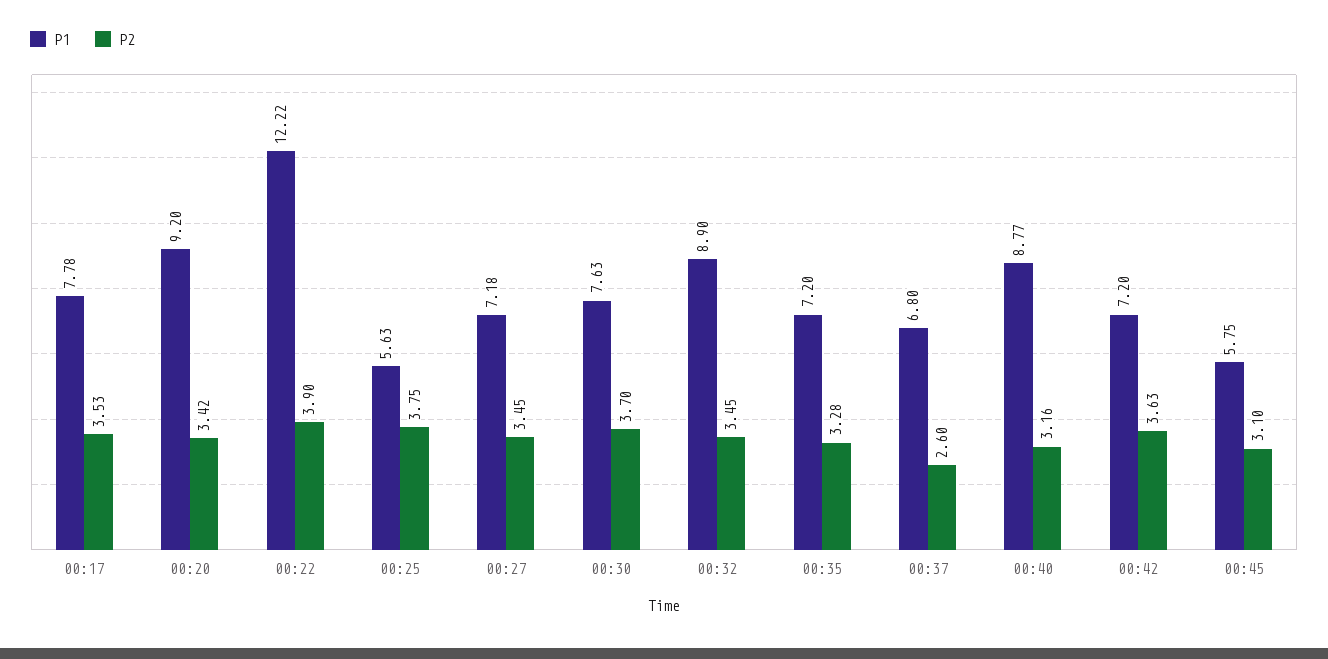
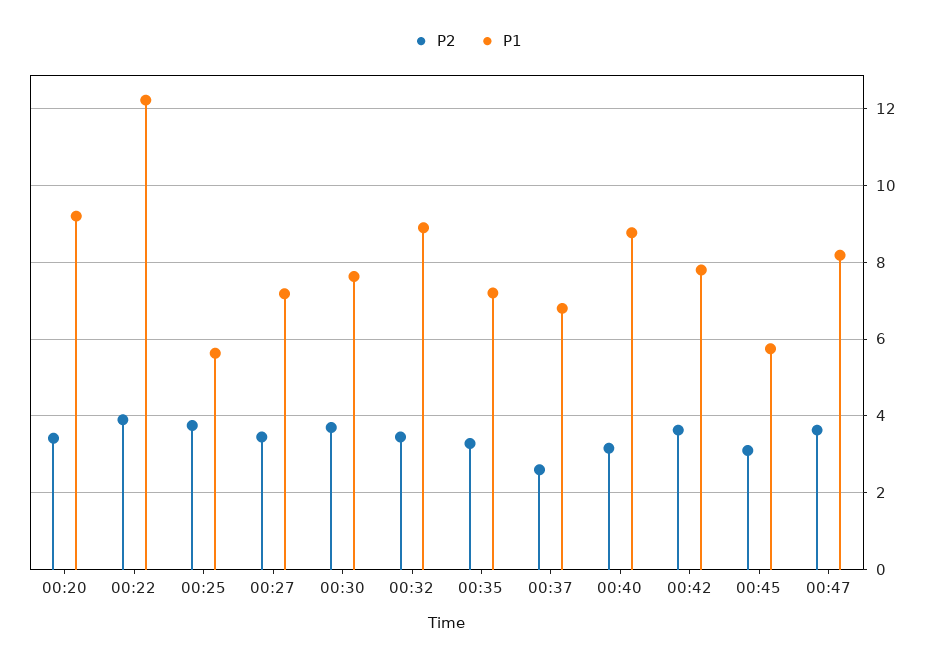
P1, 00:17: 7.78 -> none
P2, 00:17: 3.53 -> none
P1, 00:42: 7.2 -> 7.8
P2, 00:47: none -> 3.6
P1, 00:47: none -> 8.2

